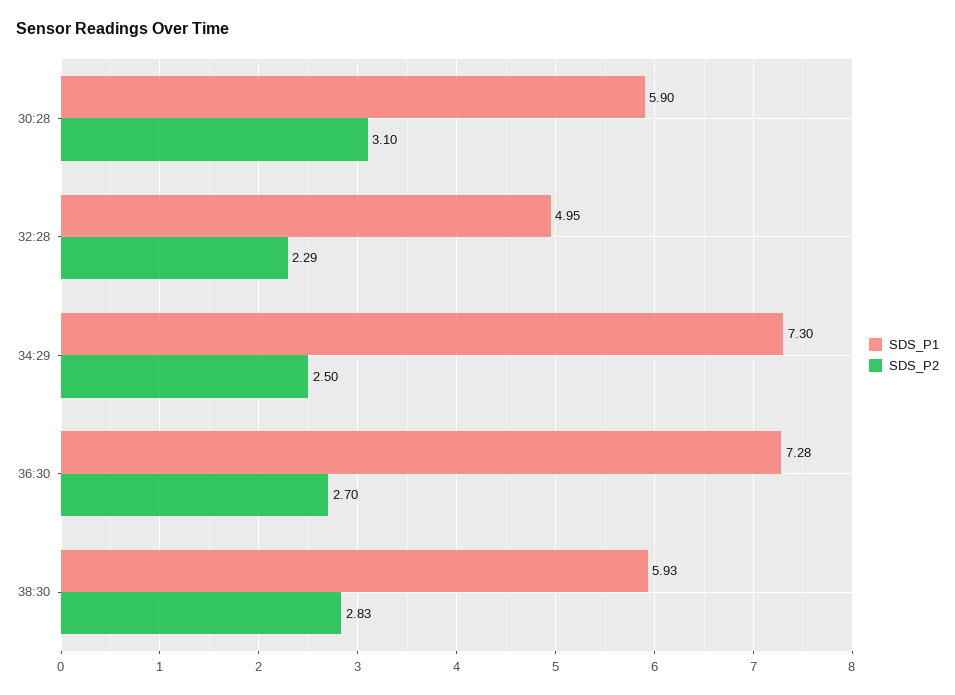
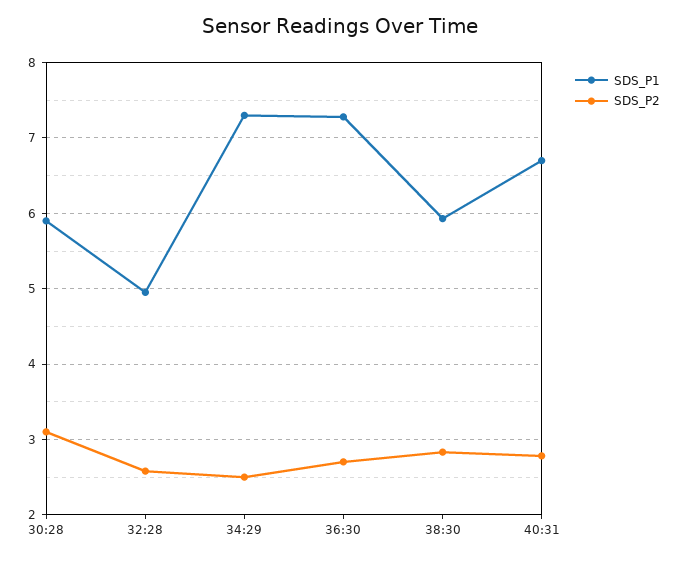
SDS_P2, 32:28: 2.29 -> 2.6
SDS_P1, 40:31: none -> 6.7
SDS_P2, 40:31: none -> 2.8

